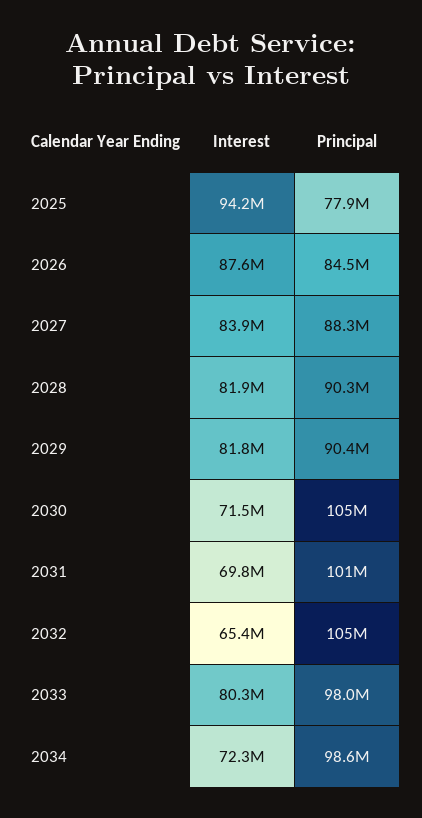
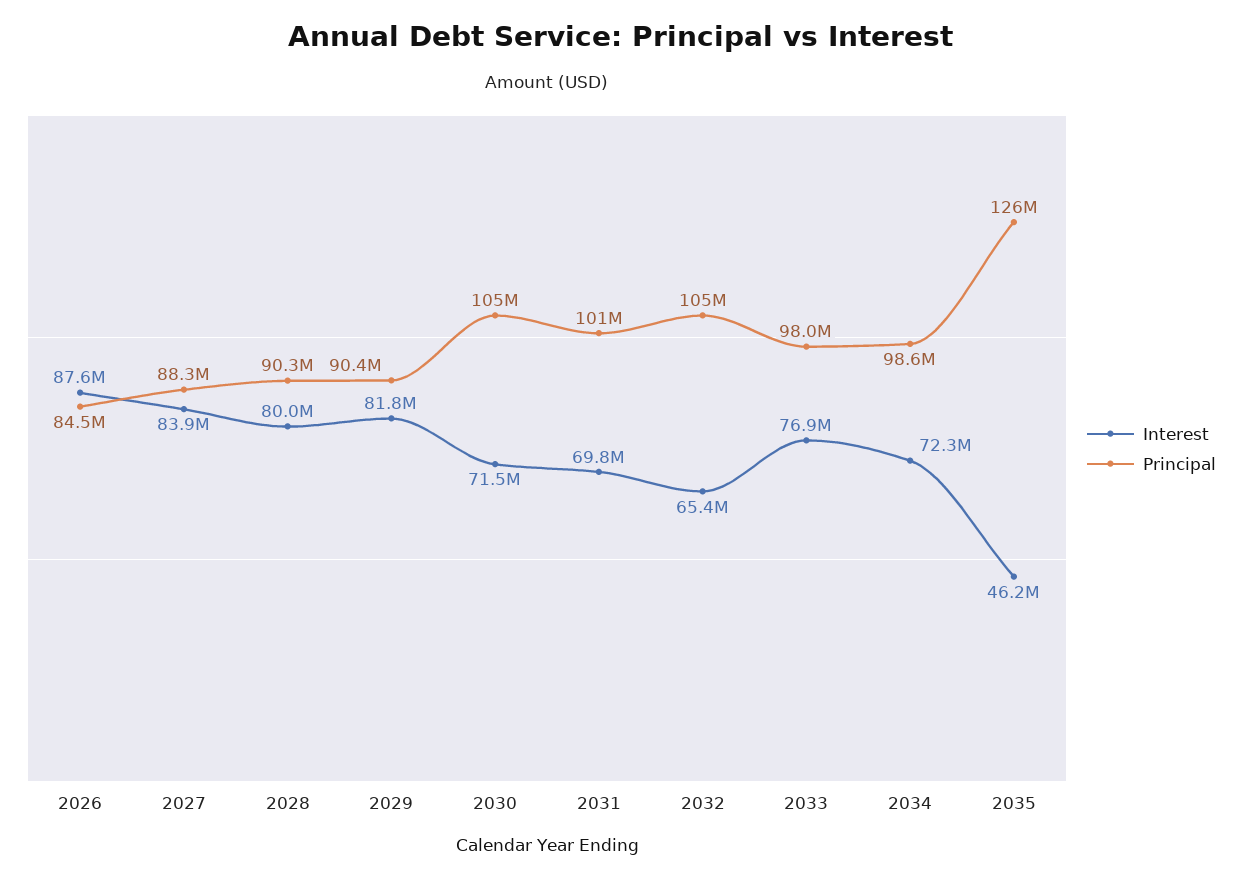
Interest, 2025: 94200000 -> none
Principal, 2025: 77900000 -> none
Interest, 2028: 81900000 -> 80000000
Interest, 2033: 80300000 -> 76900000
Interest, 2035: none -> 46200000
Principal, 2035: none -> 126000000

